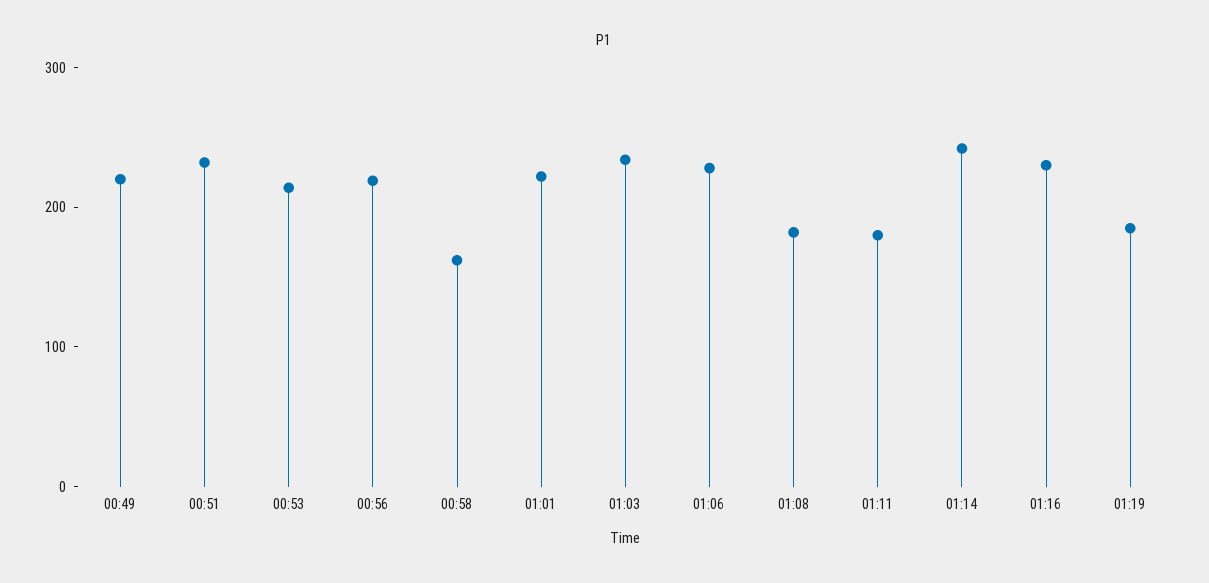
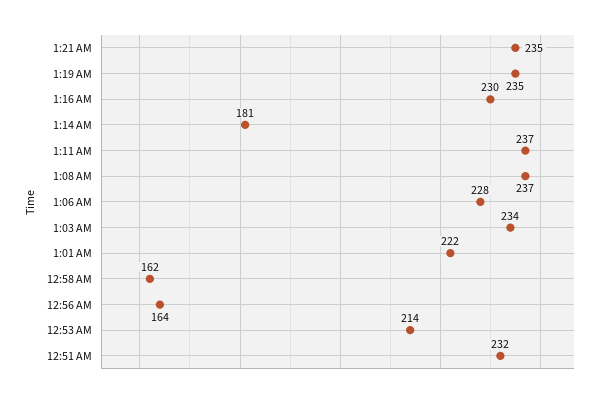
00:49: 220 -> none
00:56: 220 -> 164
01:08: 180 -> 237
01:11: 180 -> 237
01:14: 240 -> 181
01:19: 180 -> 235
1:21 AM: none -> 235

